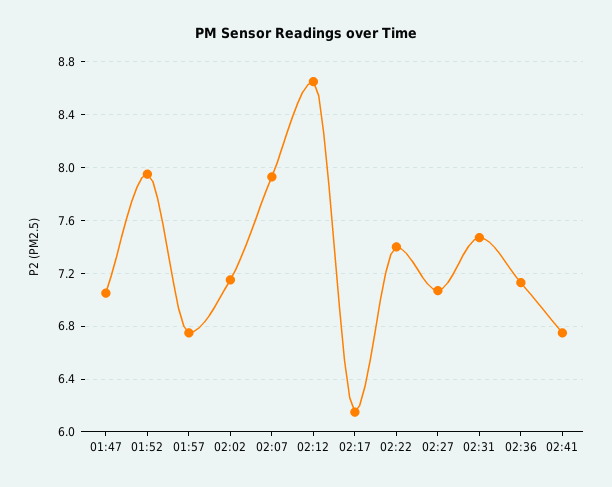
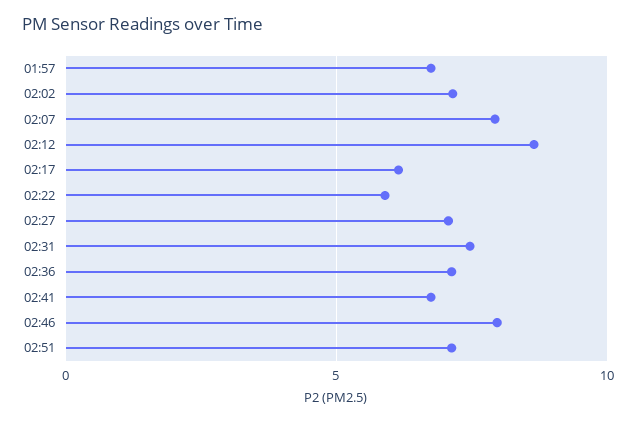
01:47: 7.05 -> none
01:52: 7.95 -> none
02:22: 7.4 -> 6
02:46: none -> 8
02:51: none -> 7

